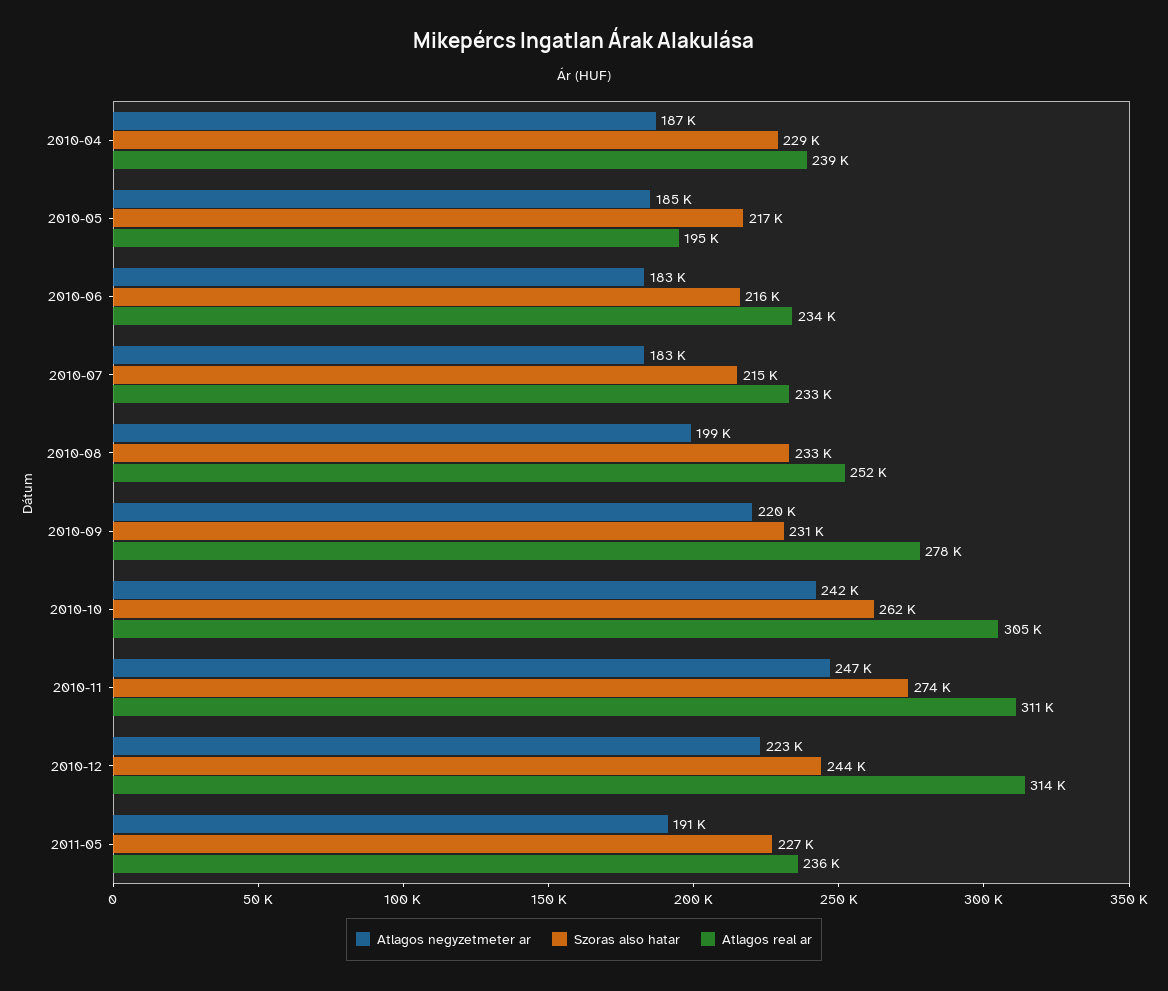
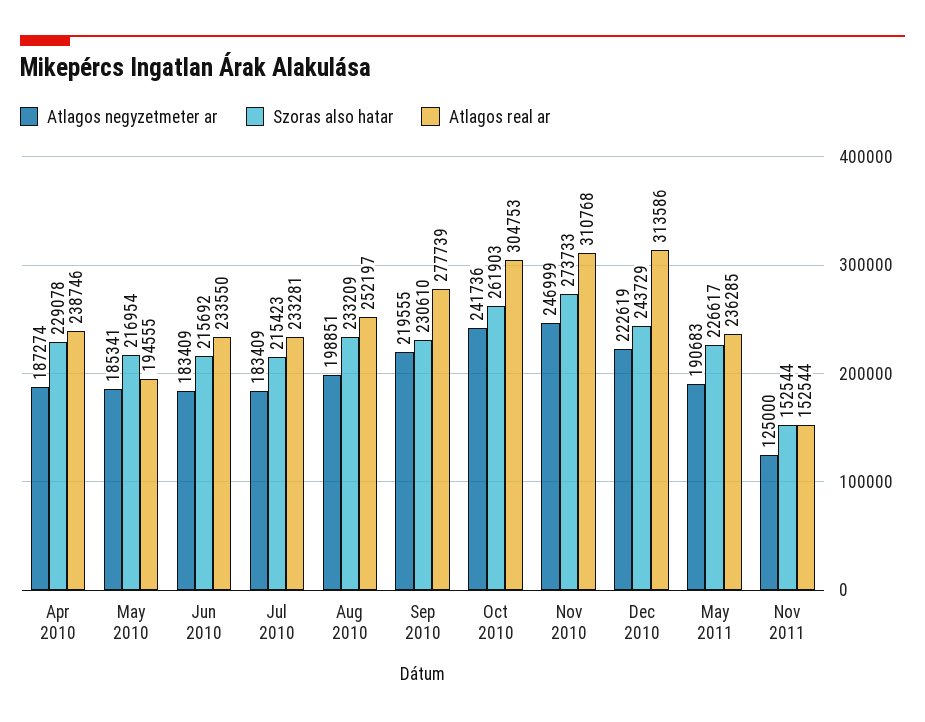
Atlagos negyzetmeter ar, Nov 2011: none -> 125000
Szoras also hatar, Nov 2011: none -> 152544
Atlagos real ar, Nov 2011: none -> 152544

